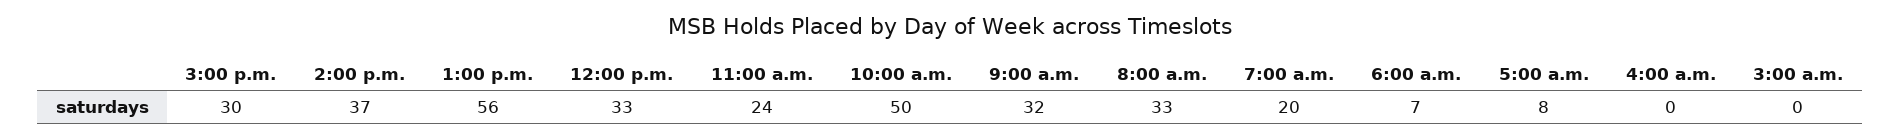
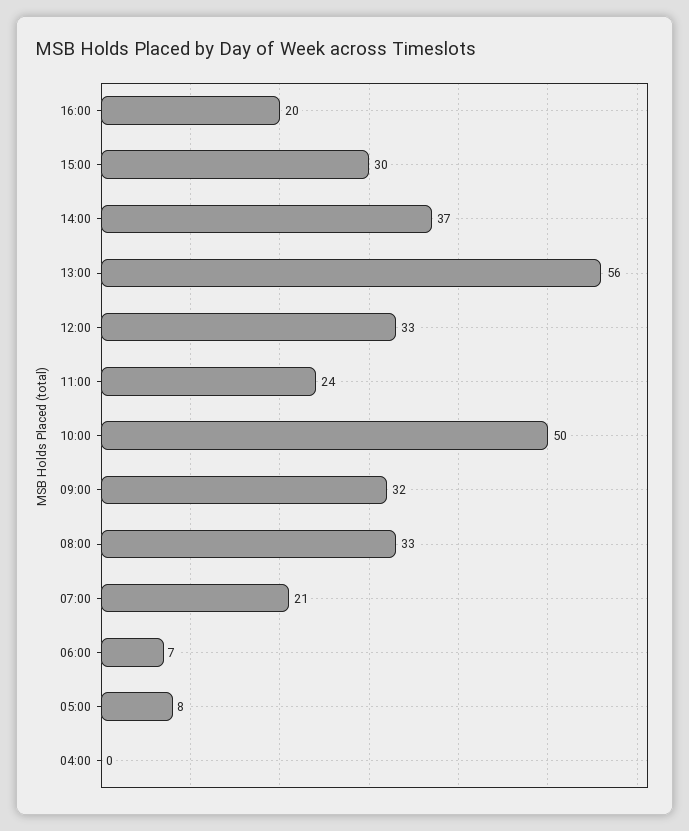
7:00 a.m.: 20 -> 21
3:00 a.m.: 0 -> none
16:00: none -> 20

